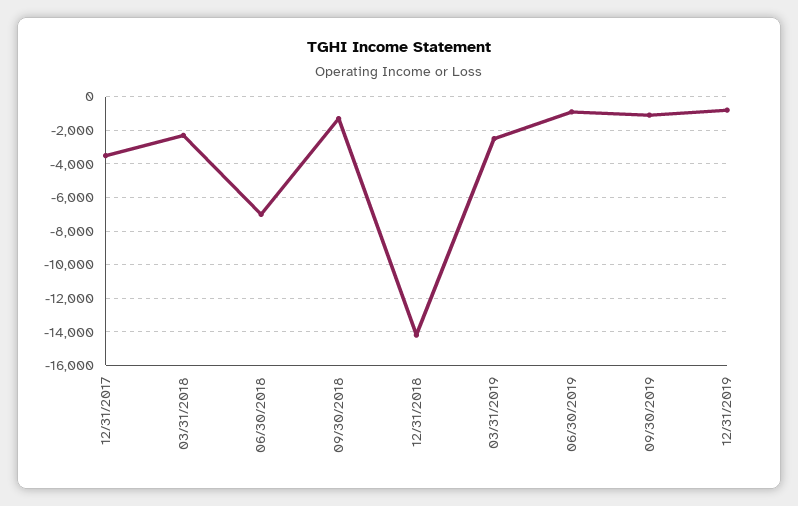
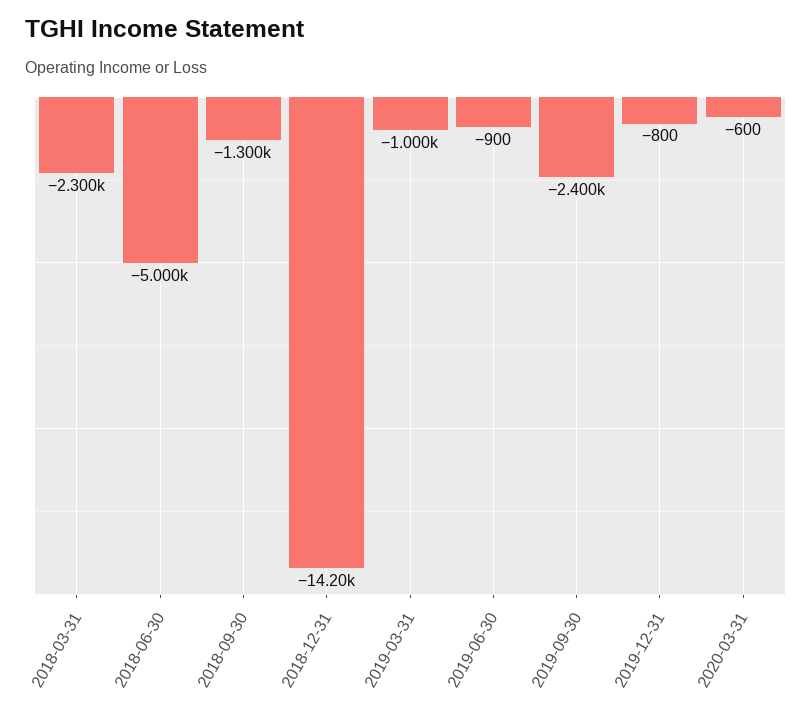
12/31/2017: -3500 -> none
06/30/2018: -7000 -> -5000
03/31/2019: -2500 -> -1000
09/30/2019: -1000 -> -2400
2020-03-31: none -> -600

